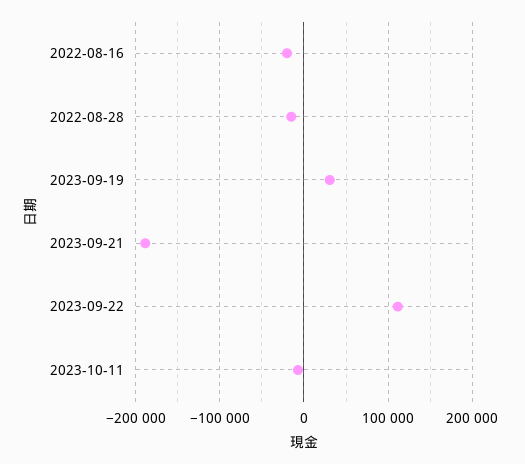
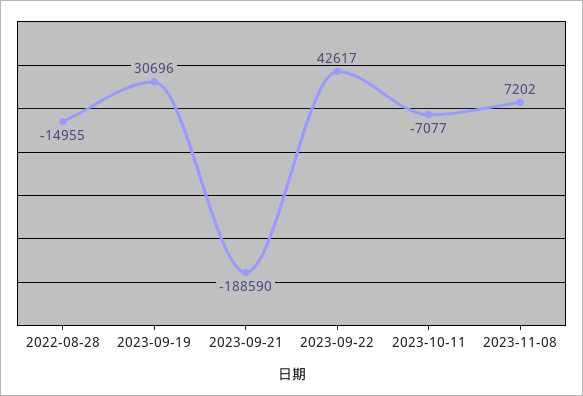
2022-08-16: -20000 -> none
2023-09-22: 110000 -> 42617
2023-11-08: none -> 7202

